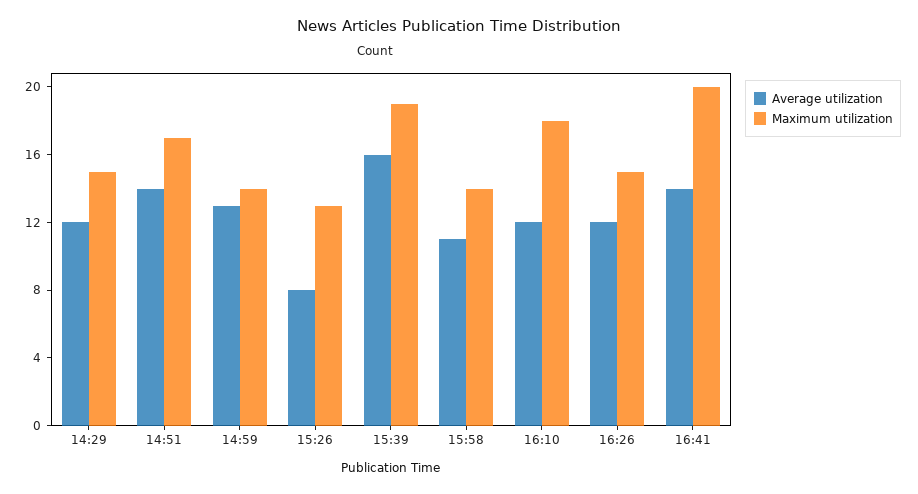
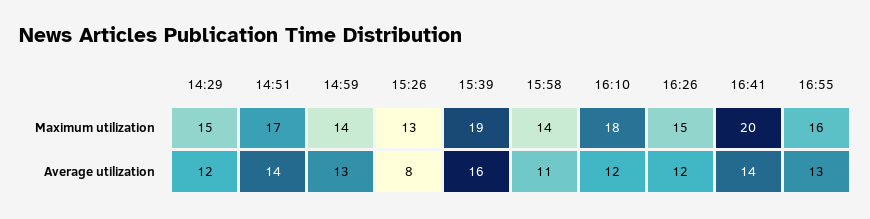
Maximum utilization, 16:55: none -> 16
Average utilization, 16:55: none -> 13

